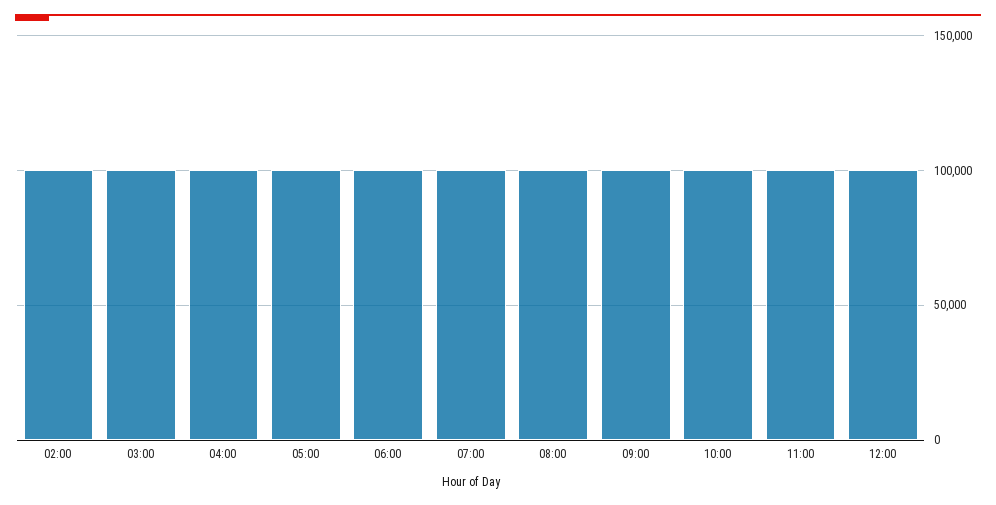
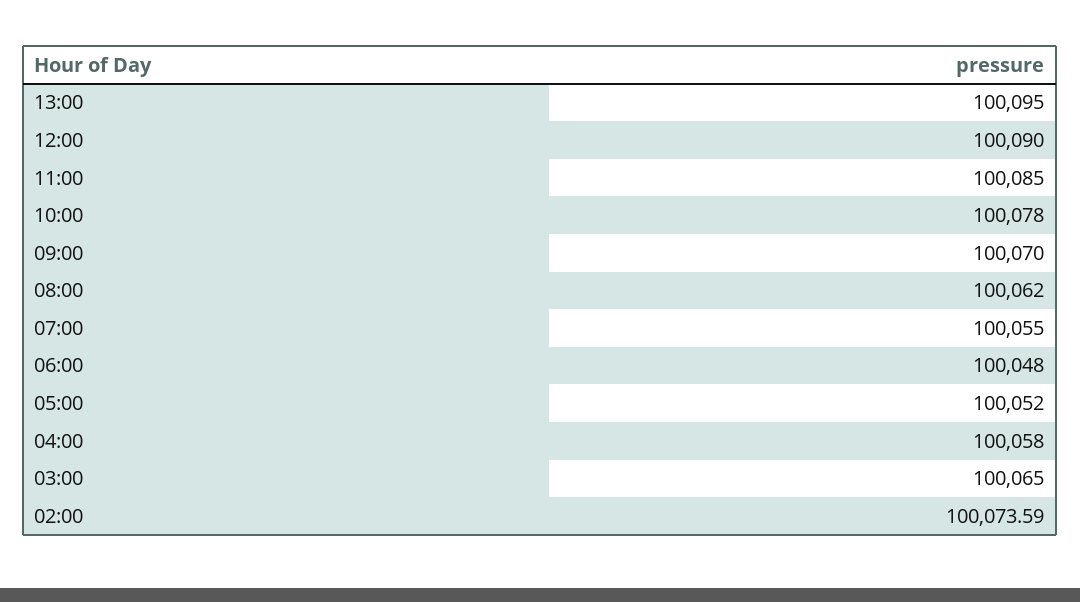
13:00: none -> 100095

